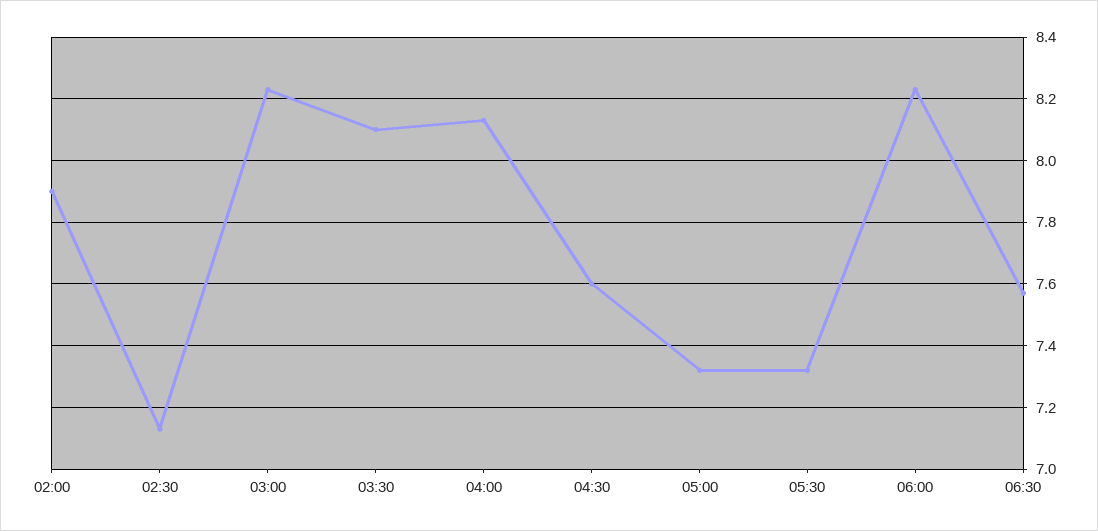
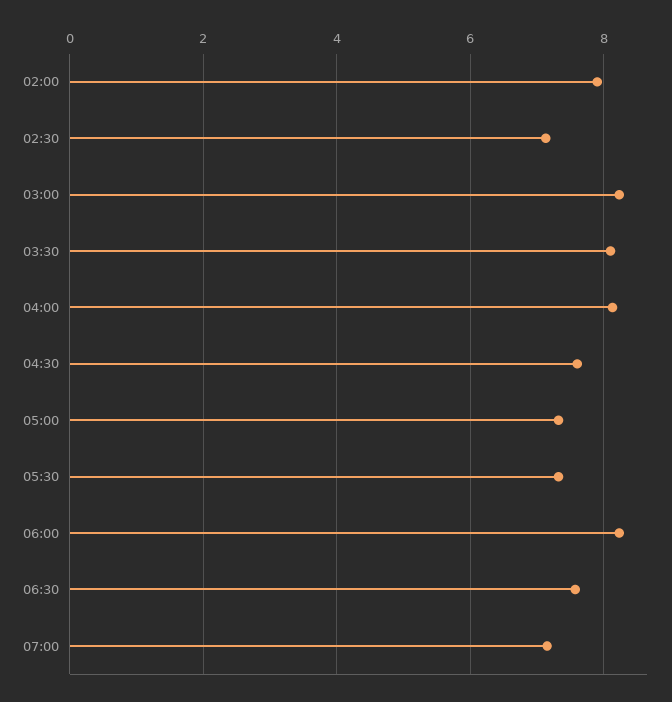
07:00: none -> 7.2

